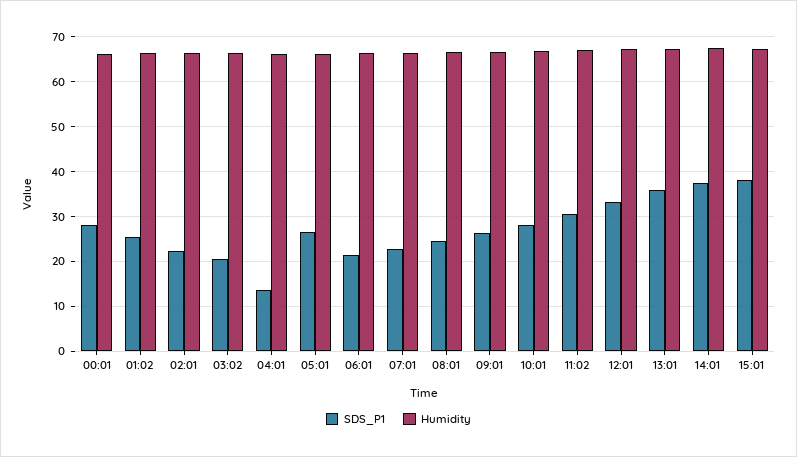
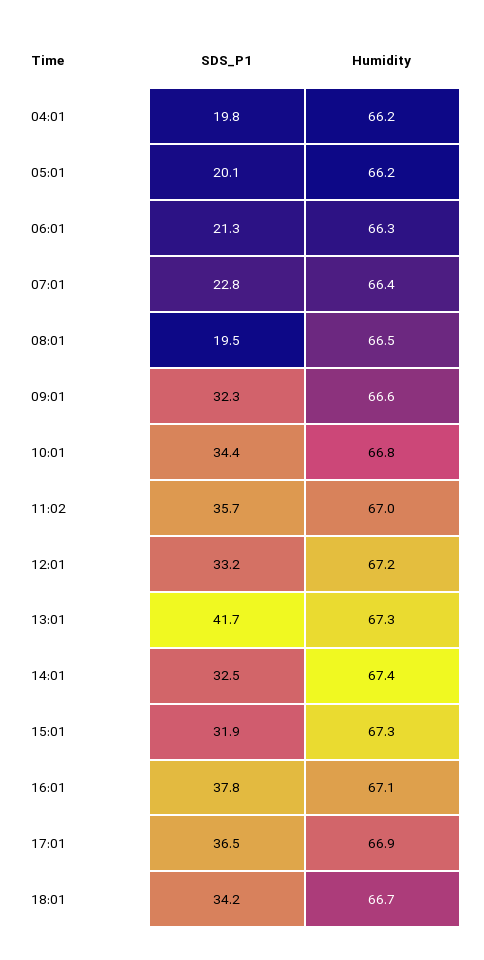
SDS_P1, 00:01: 28 -> none
Humidity, 00:01: 66 -> none
SDS_P1, 01:02: 26 -> none
Humidity, 01:02: 66 -> none
SDS_P1, 02:01: 22 -> none
Humidity, 02:01: 66 -> none
SDS_P1, 03:02: 20 -> none
Humidity, 03:02: 66 -> none
SDS_P1, 04:01: 14 -> 19.8
SDS_P1, 05:01: 26 -> 20.1
SDS_P1, 08:01: 24 -> 19.5
SDS_P1, 09:01: 26 -> 32.3
SDS_P1, 10:01: 28 -> 34.4
SDS_P1, 11:02: 30 -> 35.7
SDS_P1, 13:01: 36 -> 41.7
SDS_P1, 14:01: 38 -> 32.5
SDS_P1, 15:01: 38 -> 31.9
SDS_P1, 16:01: none -> 37.8
Humidity, 16:01: none -> 67.1
SDS_P1, 17:01: none -> 36.5
Humidity, 17:01: none -> 66.9
SDS_P1, 18:01: none -> 34.2
Humidity, 18:01: none -> 66.7

